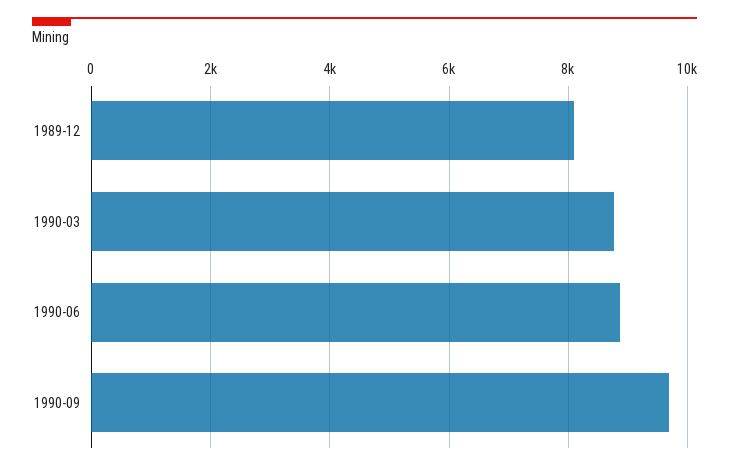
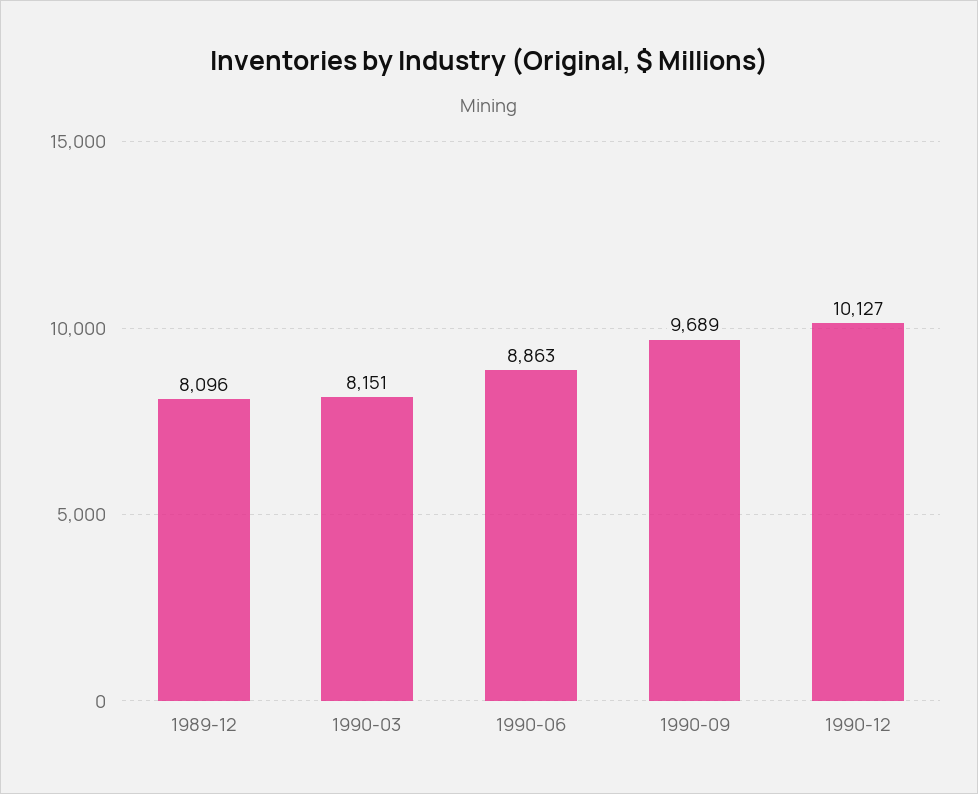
1990-03: 8800 -> 8151
1990-12: none -> 10127

